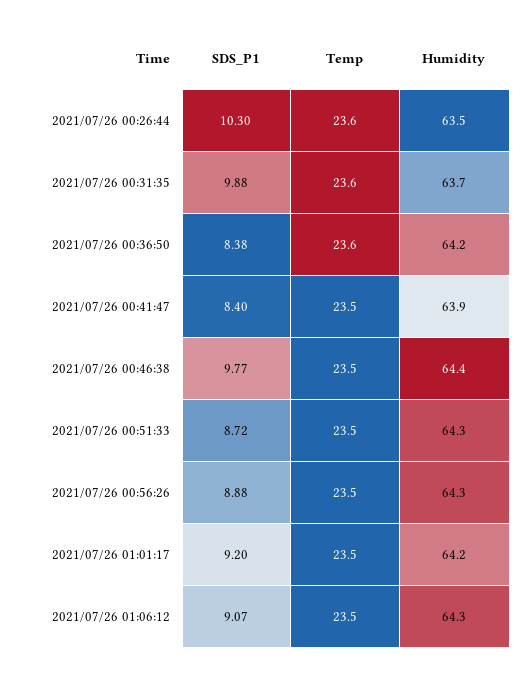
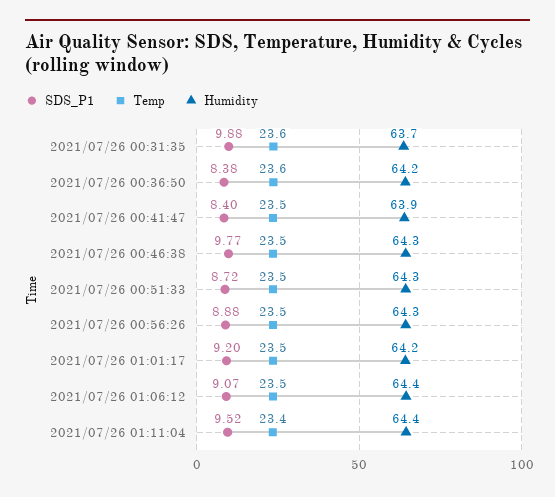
SDS_P1, 2021/07/26 00:26:44: 10.3 -> none
Temp, 2021/07/26 00:26:44: 23.6 -> none
Humidity, 2021/07/26 00:26:44: 63.5 -> none
Humidity, 2021/07/26 00:46:38: 64.4 -> 64.3
Humidity, 2021/07/26 01:06:12: 64.3 -> 64.4
SDS_P1, 2021/07/26 01:11:04: none -> 9.52
Temp, 2021/07/26 01:11:04: none -> 23.4
Humidity, 2021/07/26 01:11:04: none -> 64.4

